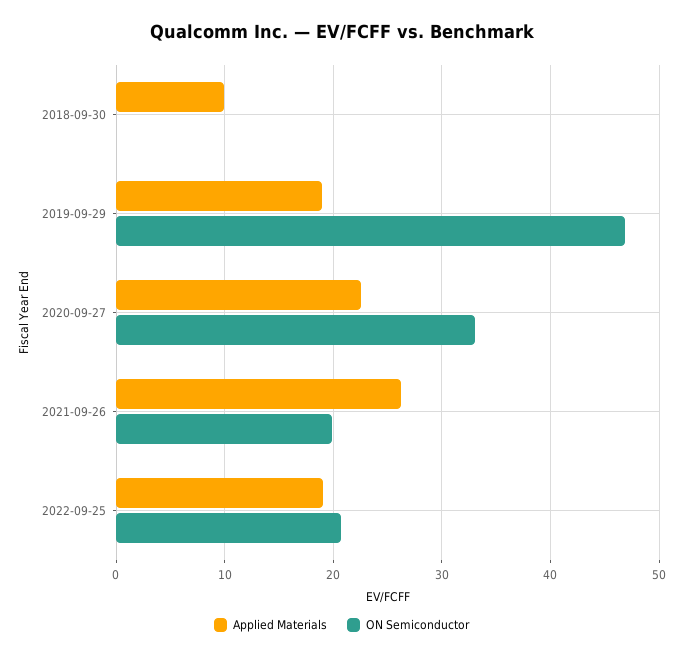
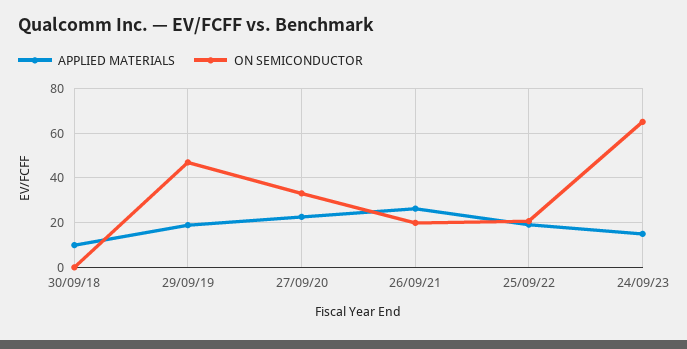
Applied Materials, 24/09/23: none -> 15
ON Semiconductor, 24/09/23: none -> 65

